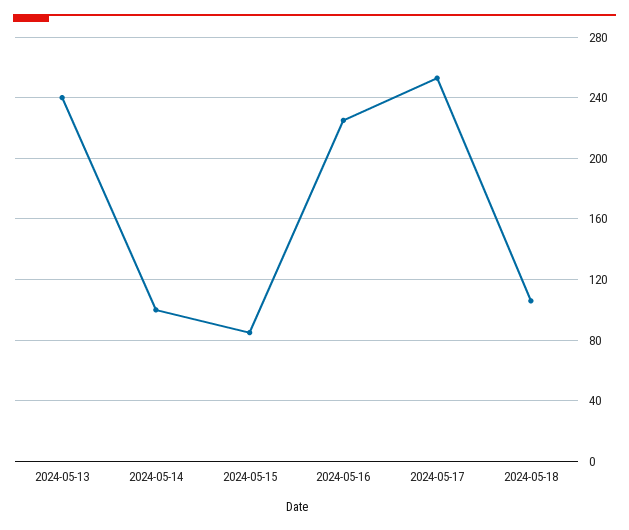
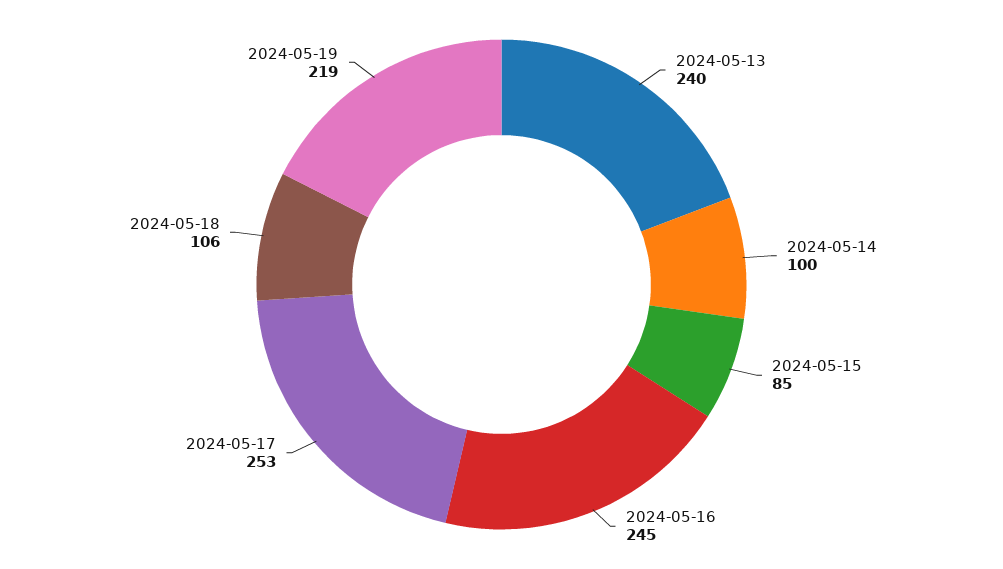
2024-05-16: 225 -> 245
2024-05-19: none -> 219

